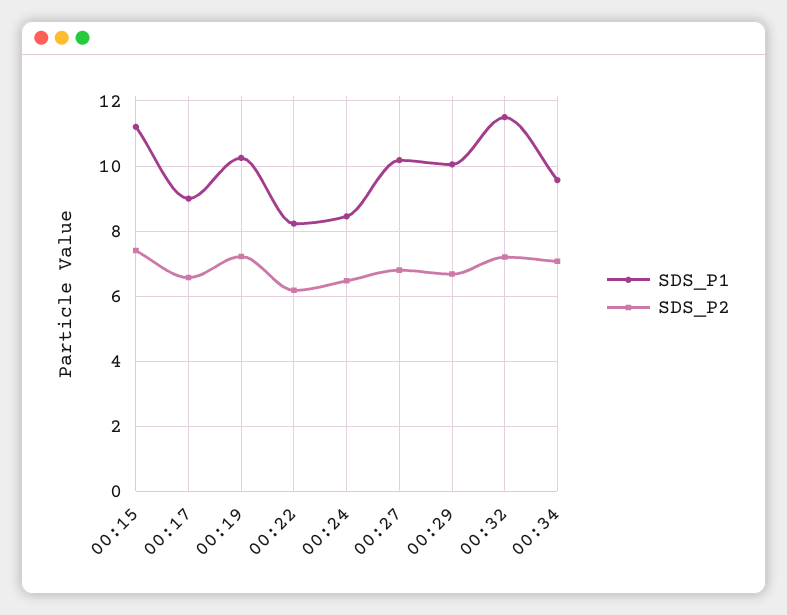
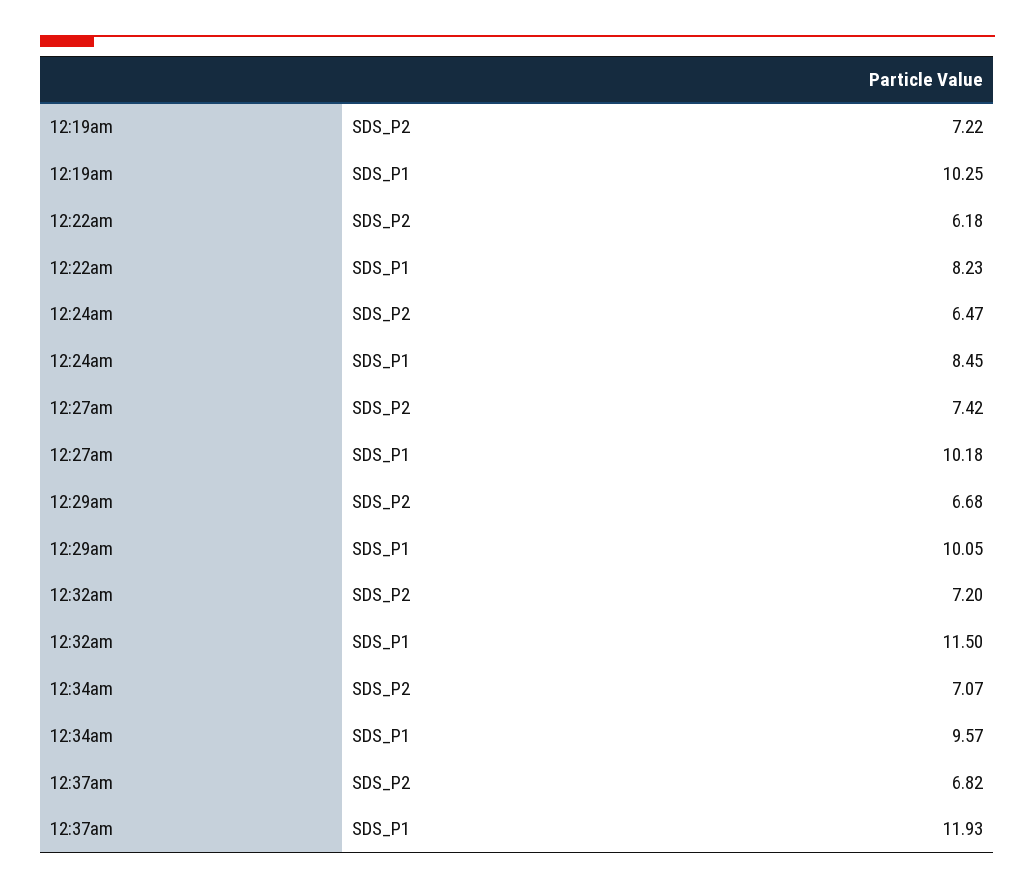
SDS_P1, 00:15: 11.2 -> none
SDS_P2, 00:15: 7.4 -> none
SDS_P1, 00:17: 9 -> none
SDS_P2, 00:17: 6.6 -> none
SDS_P2, 00:27: 6.8 -> 7.42
SDS_P2, 12:37am: none -> 6.82
SDS_P1, 12:37am: none -> 11.93

